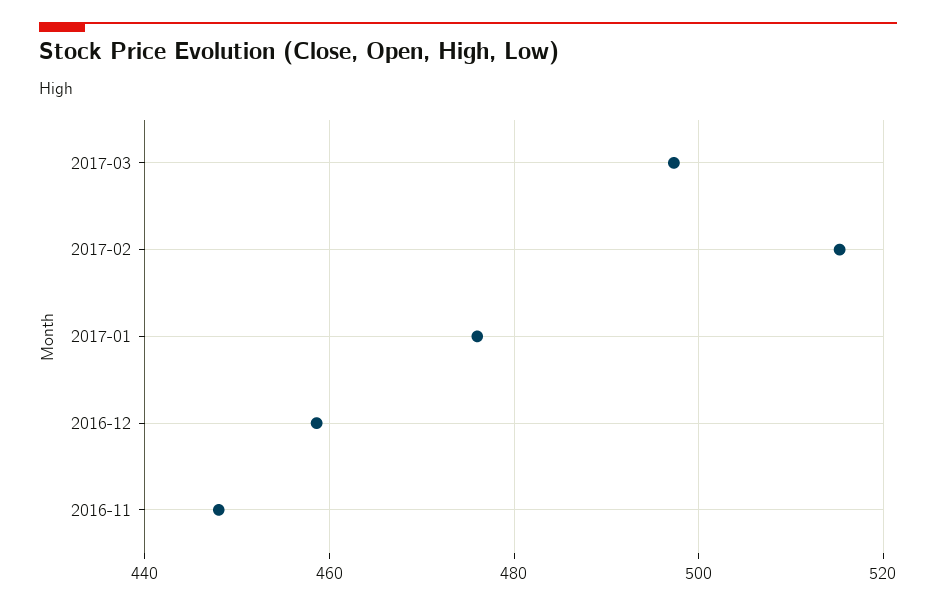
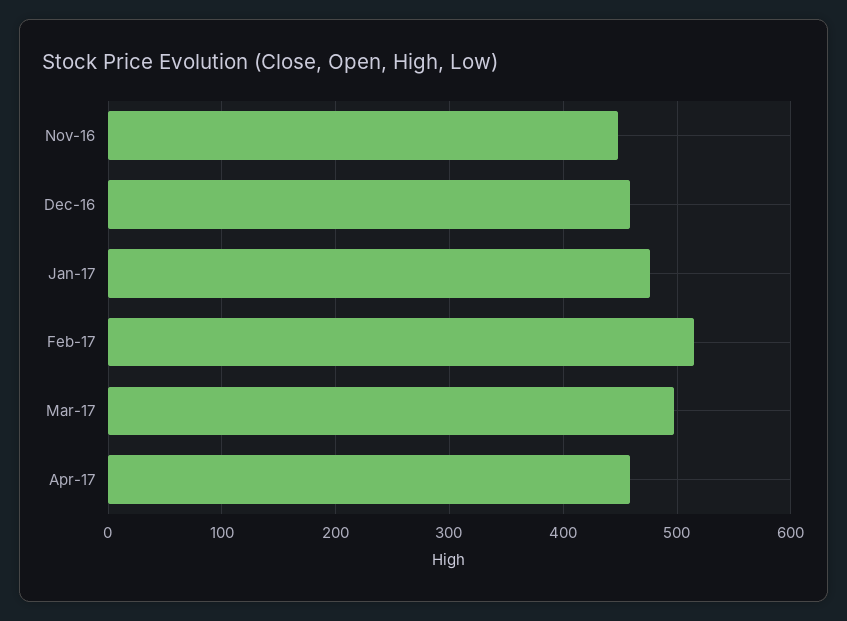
Apr-17: none -> 460

